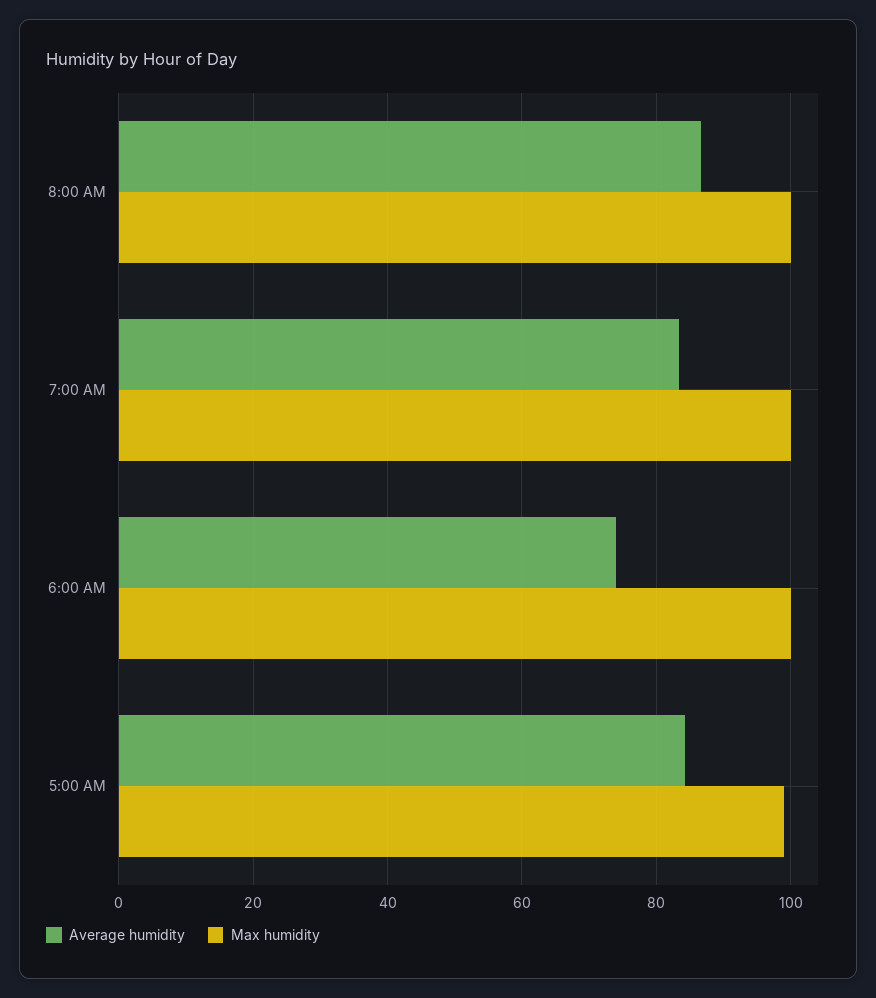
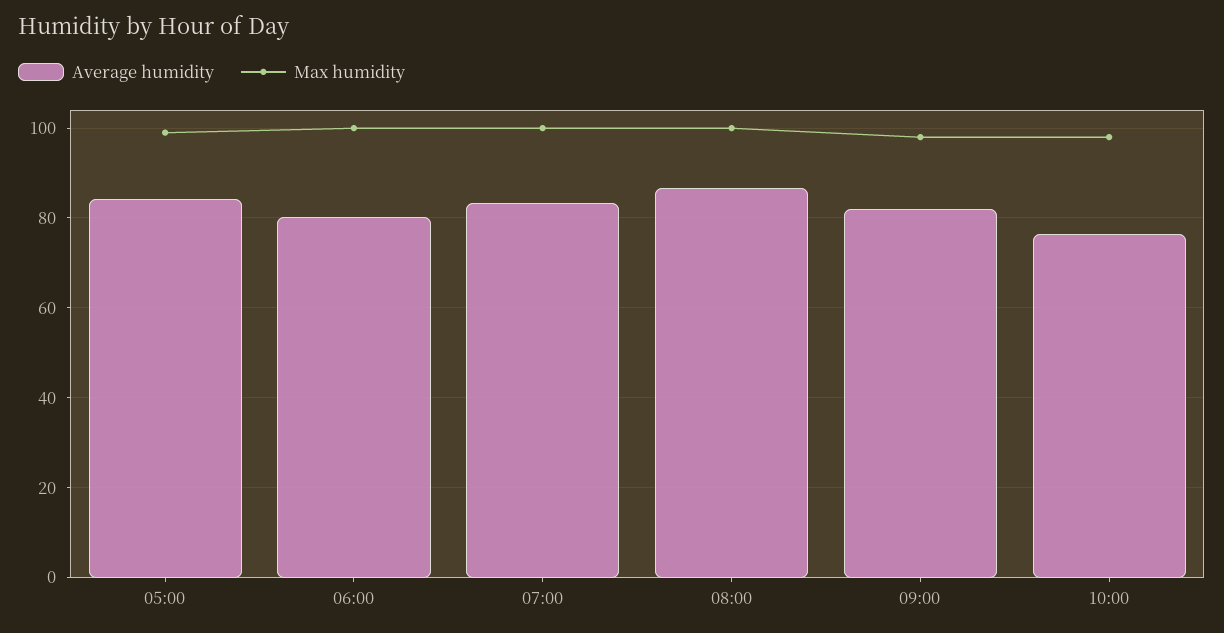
Average humidity, 6:00 AM: 74 -> 80
Average humidity, 09:00: none -> 82
Max humidity, 09:00: none -> 98
Average humidity, 10:00: none -> 76
Max humidity, 10:00: none -> 98

